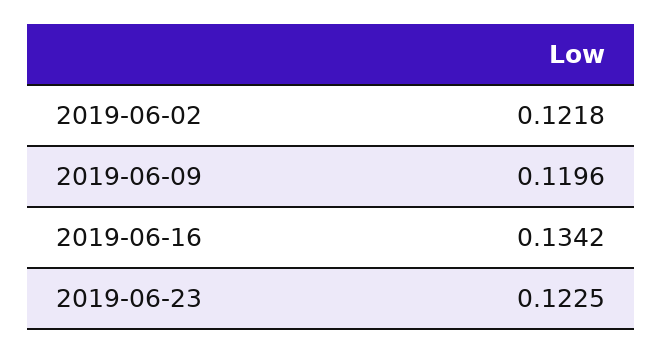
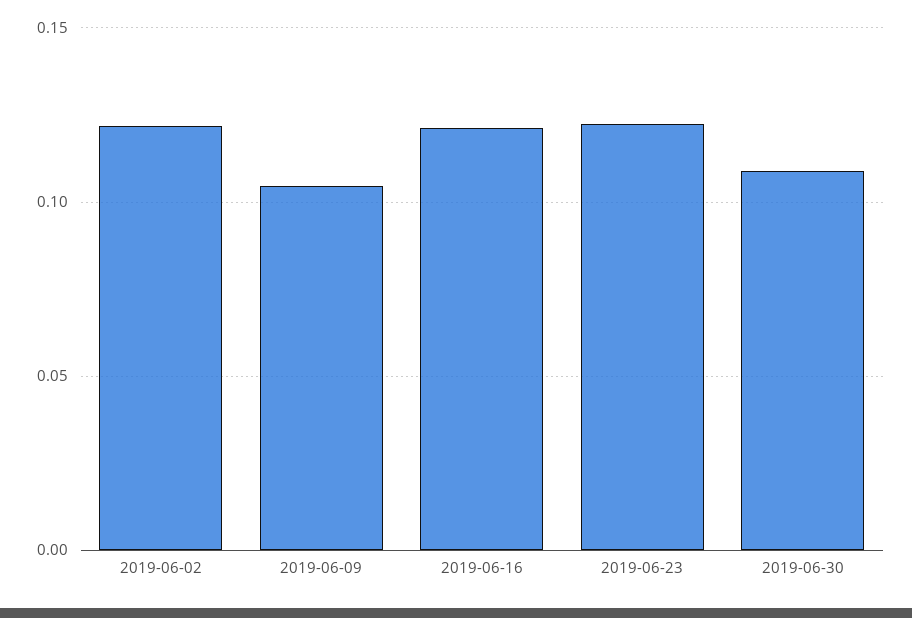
2019-06-09: 0.1196 -> 0.105
2019-06-16: 0.1342 -> 0.12
2019-06-30: none -> 0.11

